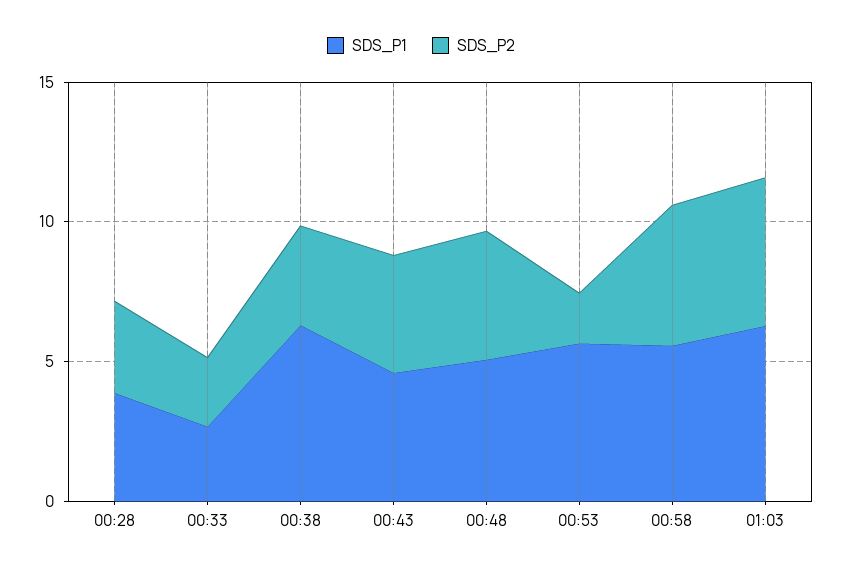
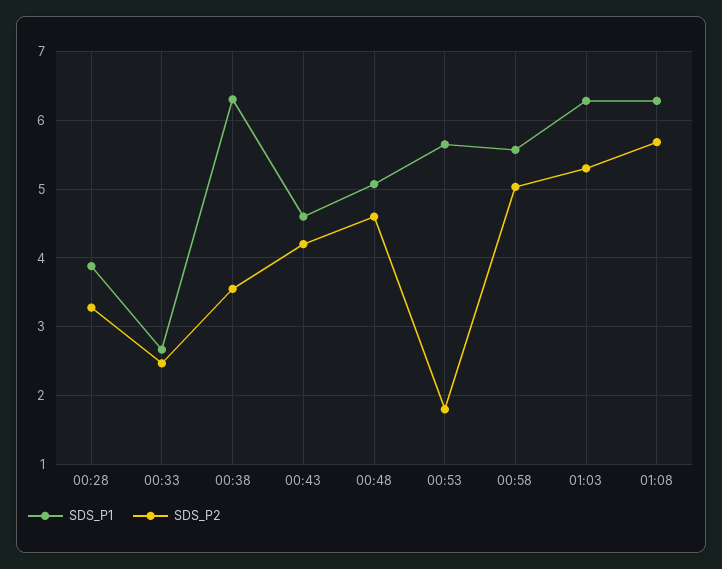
SDS_P1, 01:08: none -> 6.3
SDS_P2, 01:08: none -> 5.7

